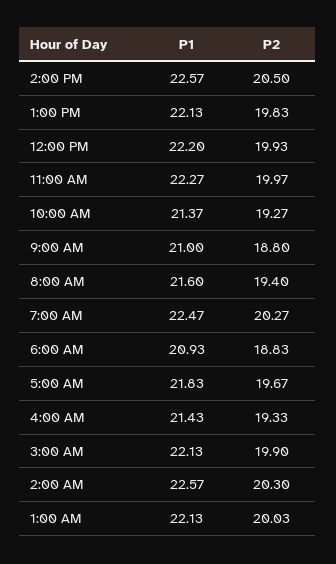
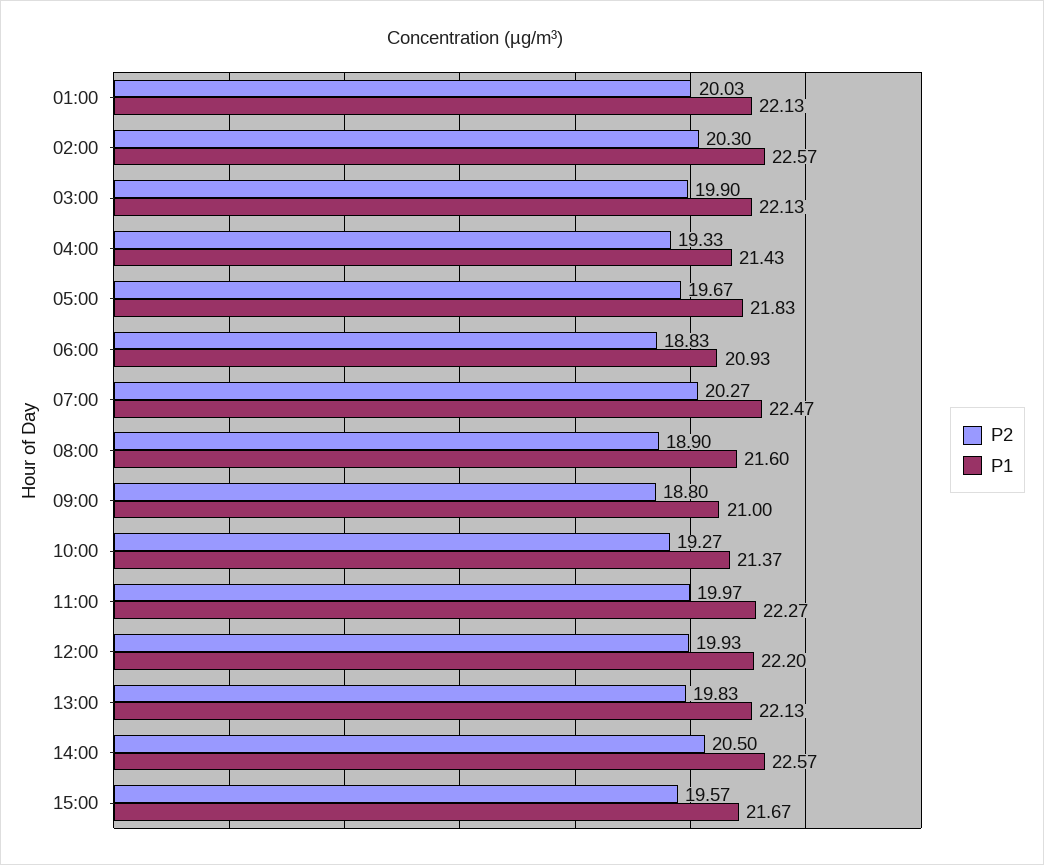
P2, 8:00 AM: 19.4 -> 18.9
P2, 15:00: none -> 19.57
P1, 15:00: none -> 21.67

